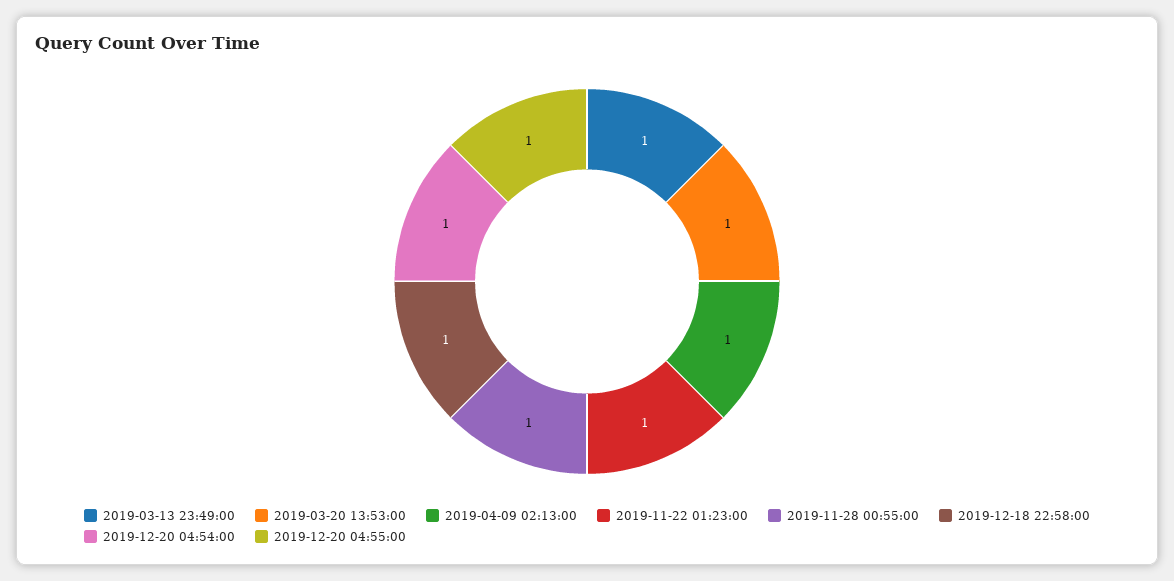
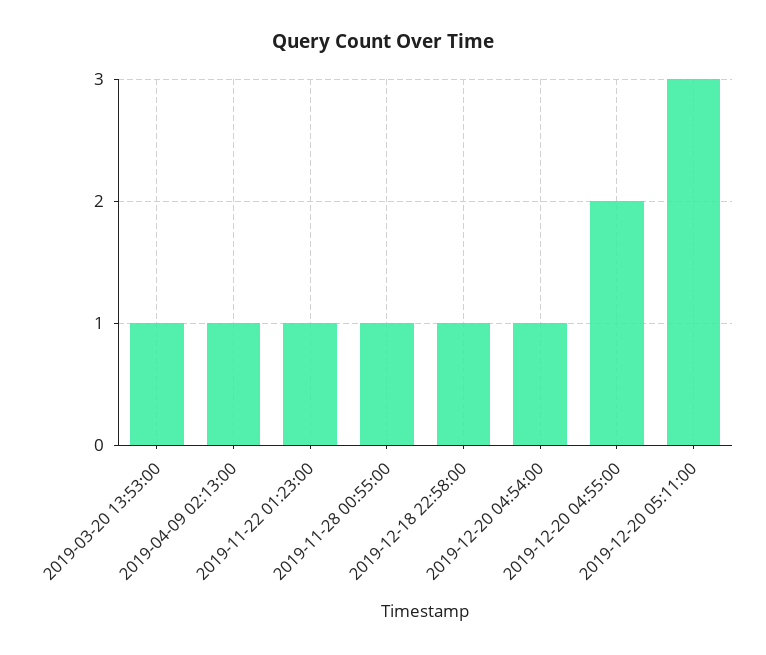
2019-03-13 23:49:00: 1 -> none
2019-12-20 04:55:00: 1 -> 2
2019-12-20 05:11:00: none -> 3

